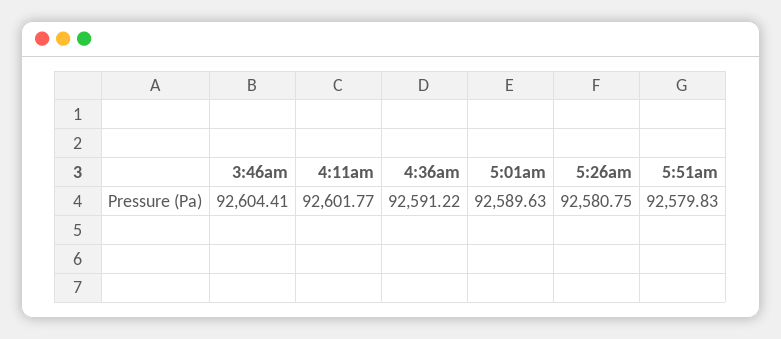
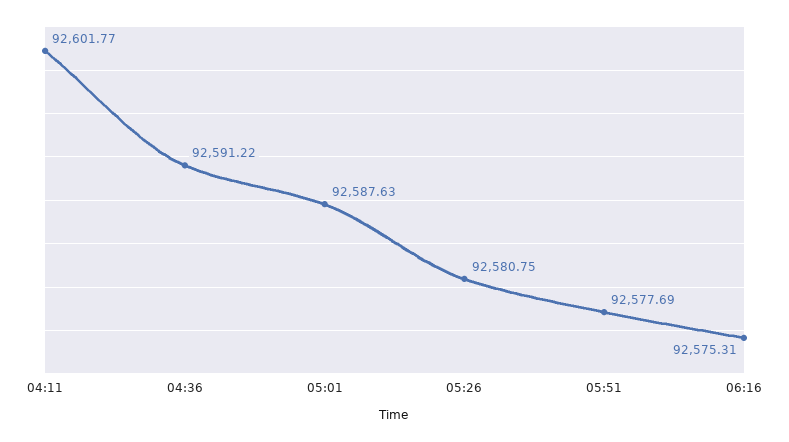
3:46am: 92604.41 -> none
5:01am: 92589.63 -> 92587.63
5:51am: 92579.83 -> 92577.69
06:16: none -> 92575.31

